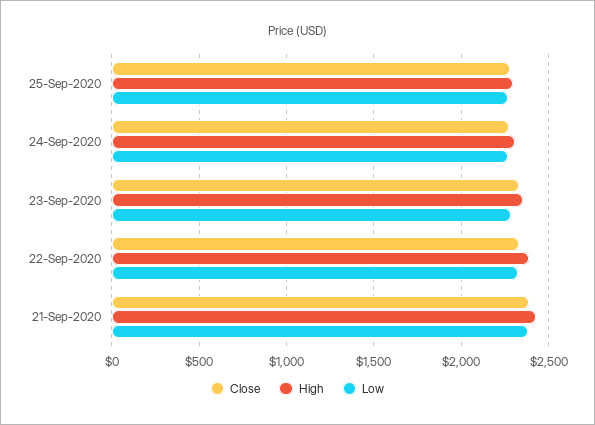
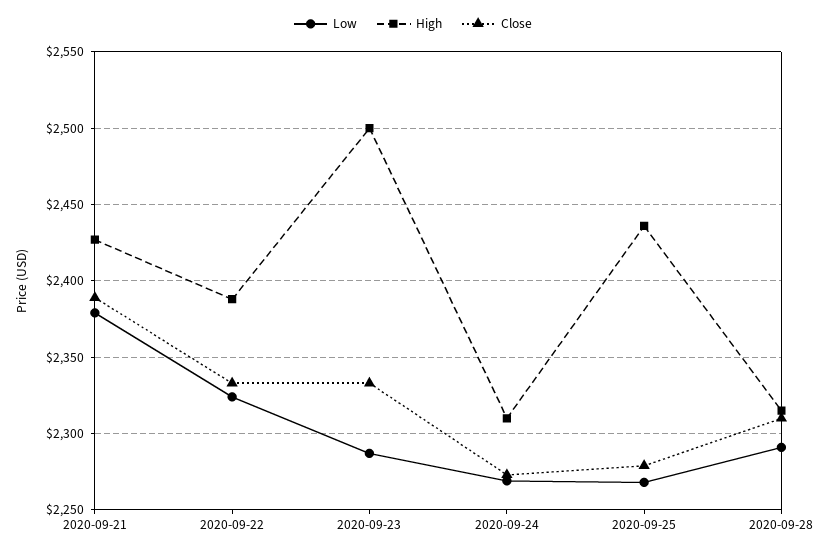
High, 25-Sep-2020: 2300 -> 2435
High, 23-Sep-2020: 2350 -> 2500
Low, 2020-09-28: none -> 2290
High, 2020-09-28: none -> 2315
Close, 2020-09-28: none -> 2310

